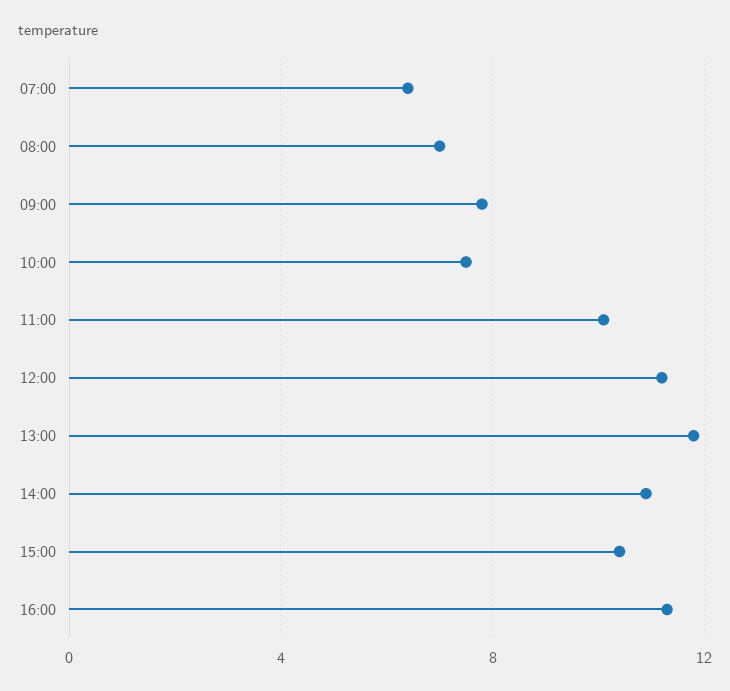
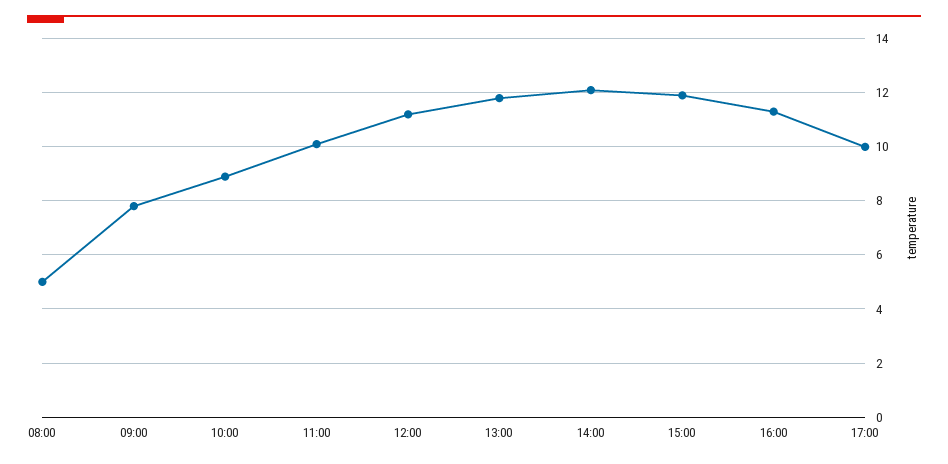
07:00: 6.5 -> none
08:00: 7 -> 5
10:00: 7.5 -> 9
14:00: 11 -> 12
15:00: 10.5 -> 12
17:00: none -> 10

